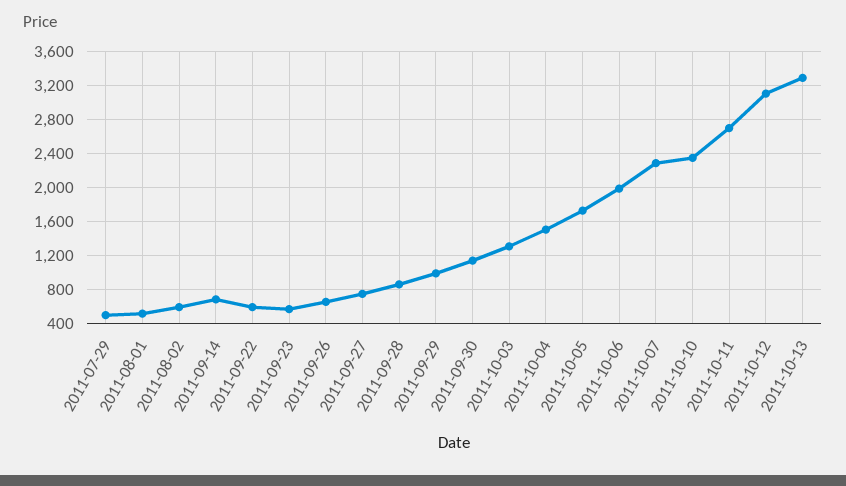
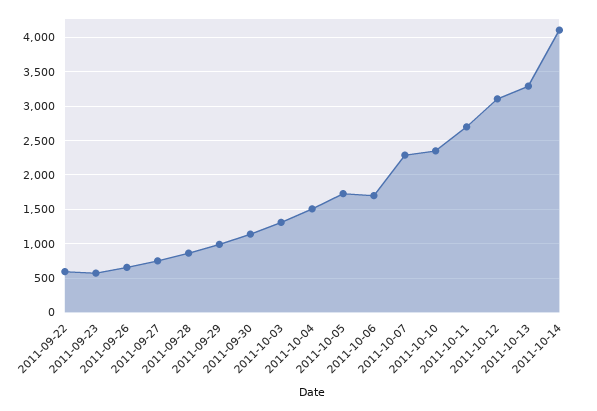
2011-07-29: 500 -> none
2011-08-01: 500 -> none
2011-08-02: 600 -> none
2011-09-14: 700 -> none
2011-10-06: 2000 -> 1700
2011-10-14: none -> 4100

